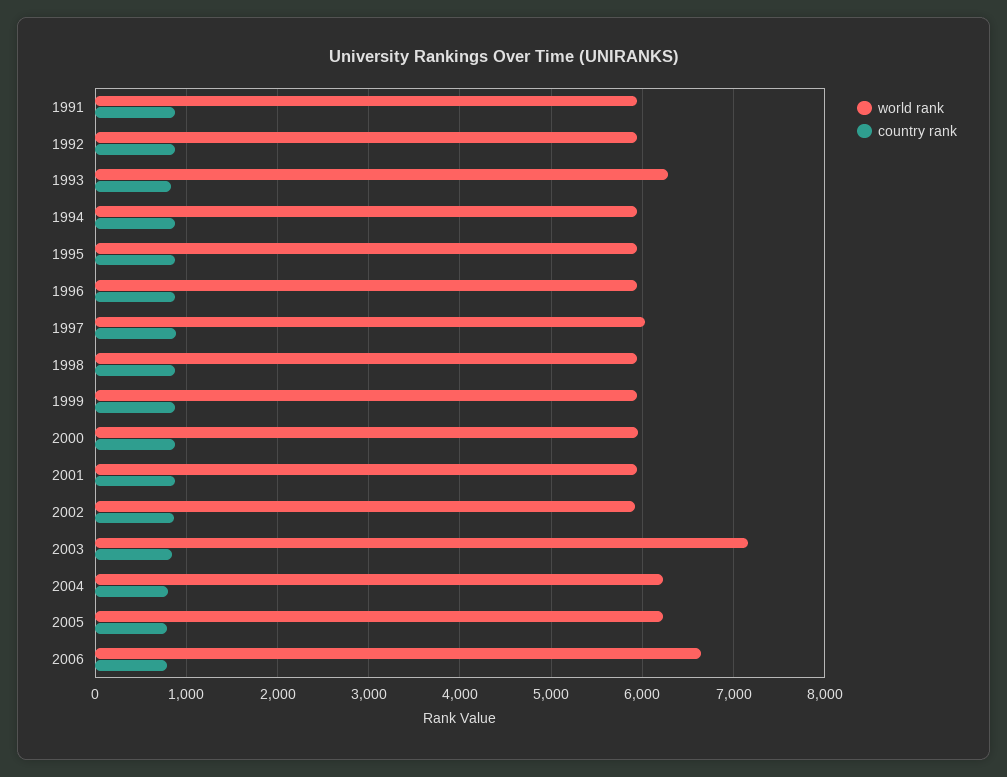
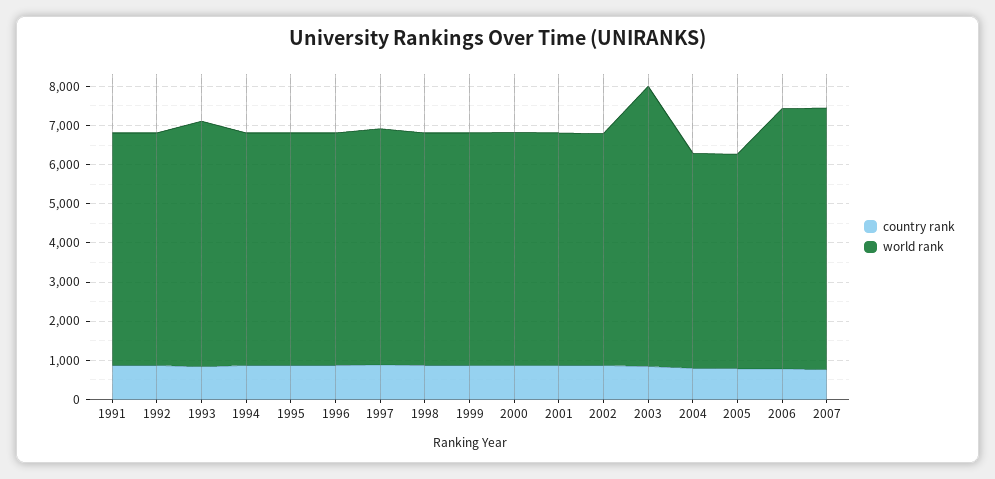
world rank, 2004: 6200 -> 5500
world rank, 2005: 6200 -> 5500
country rank, 2007: none -> 750
world rank, 2007: none -> 6750

